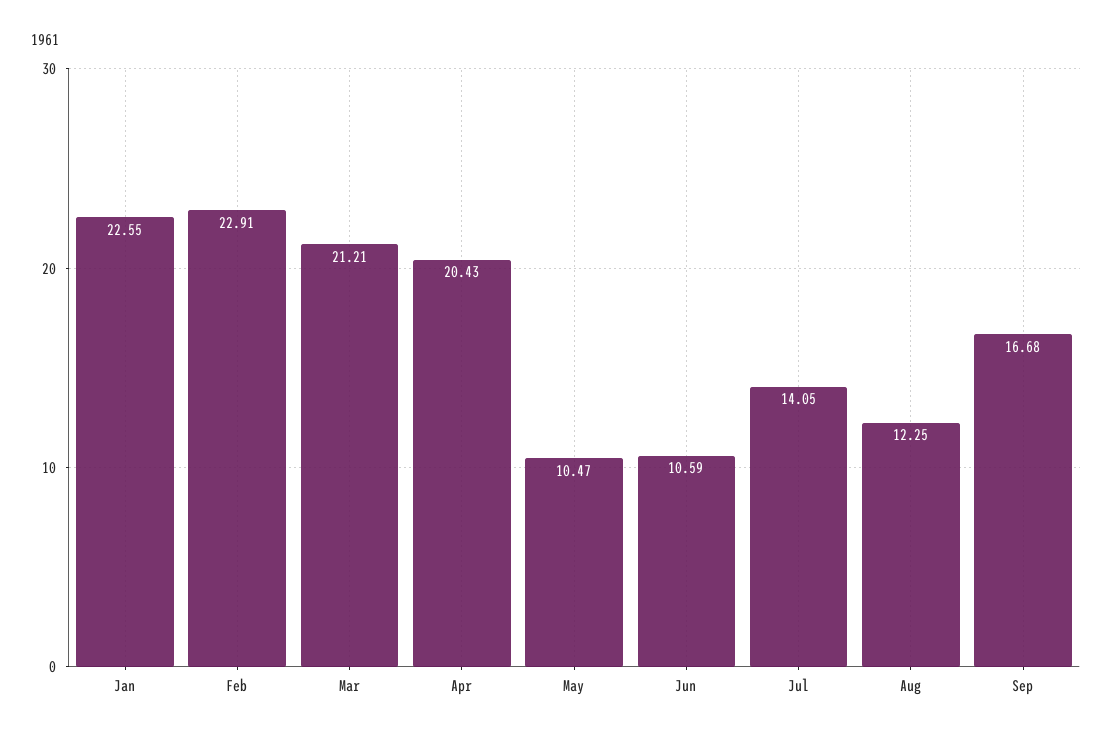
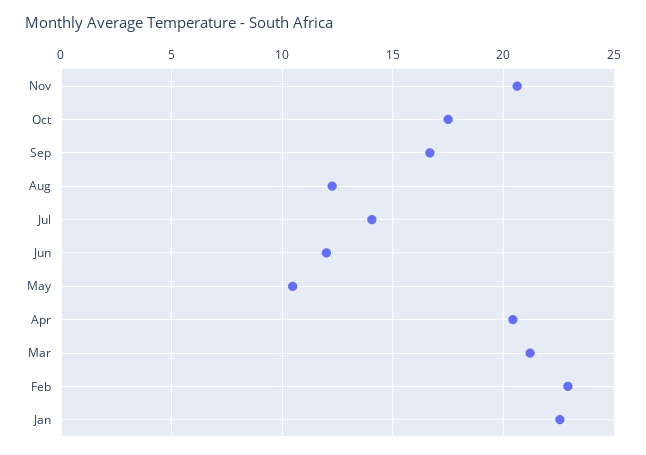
Jun: 10.59 -> 12
Nov: none -> 20.5
Oct: none -> 17.5

